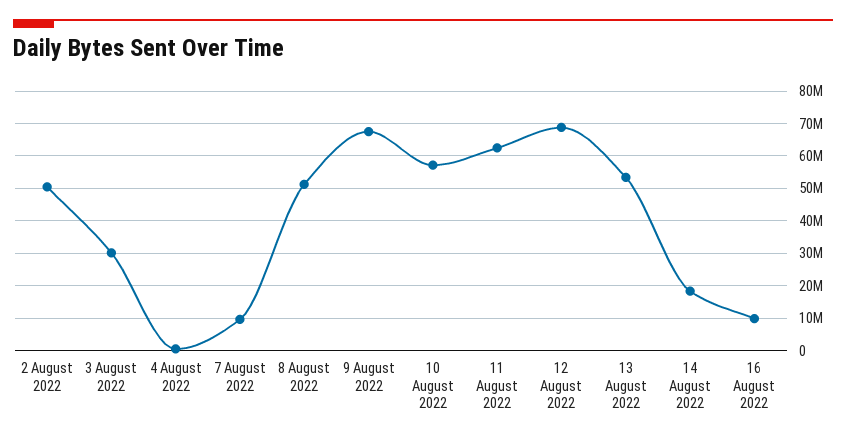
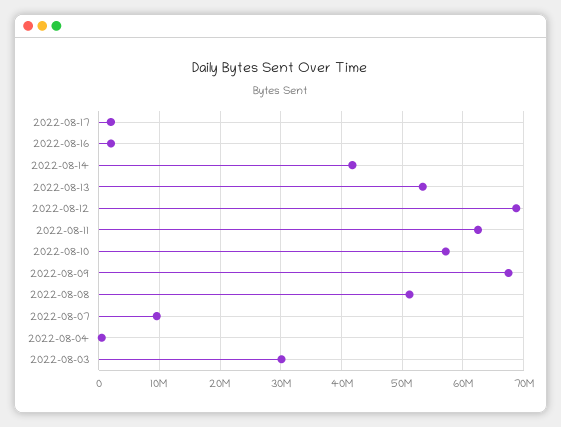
2 August 2022: 50000000 -> none
14 August 2022: 18000000 -> 42000000
16 August 2022: 10000000 -> 2000000
2022-08-17: none -> 2000000

